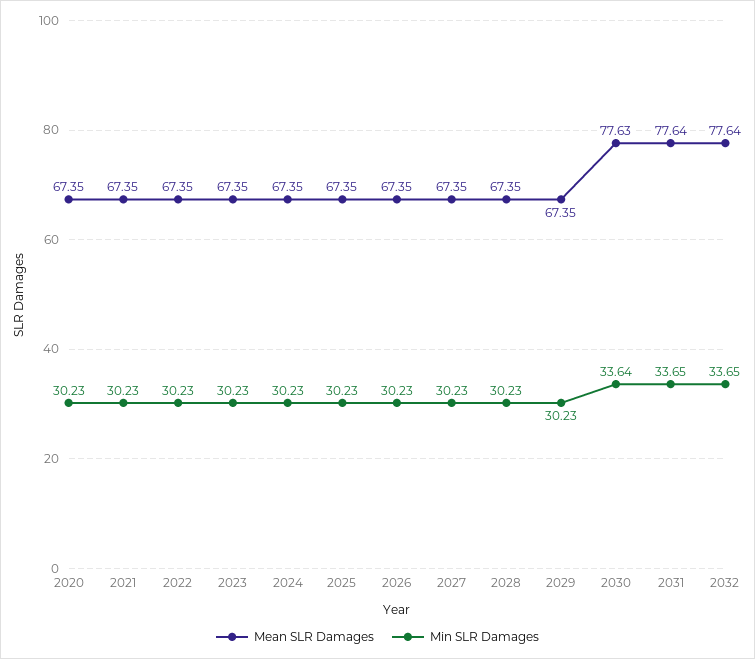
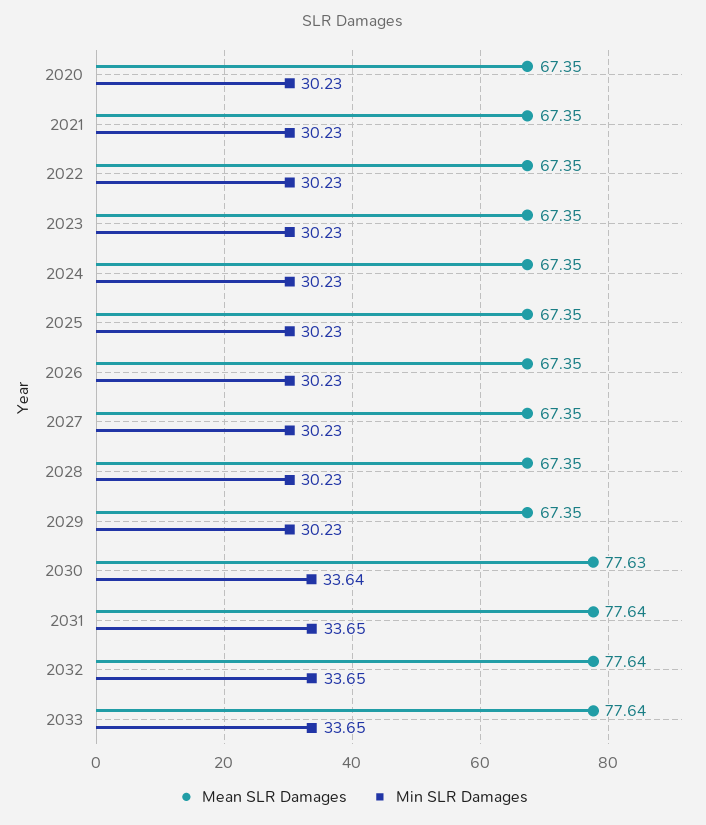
Mean SLR Damages, 2033: none -> 77.64
Min SLR Damages, 2033: none -> 33.65

